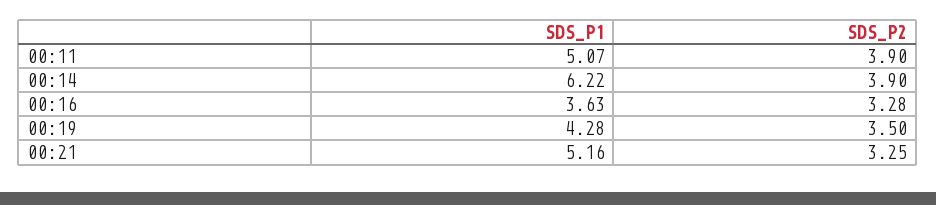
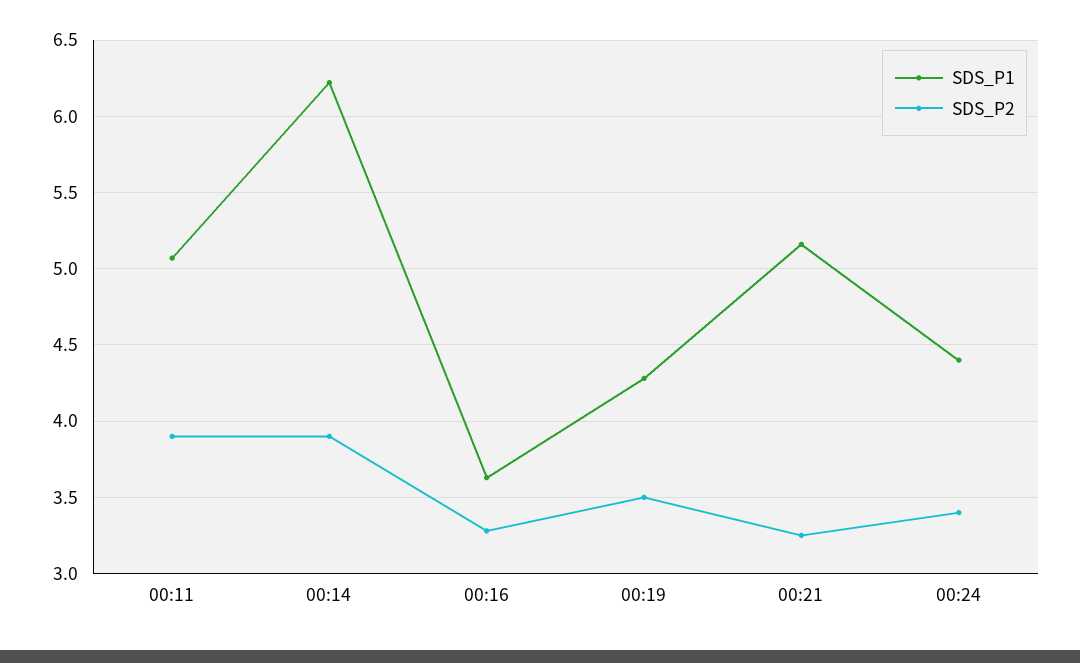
SDS_P1, 00:24: none -> 4.4
SDS_P2, 00:24: none -> 3.4

